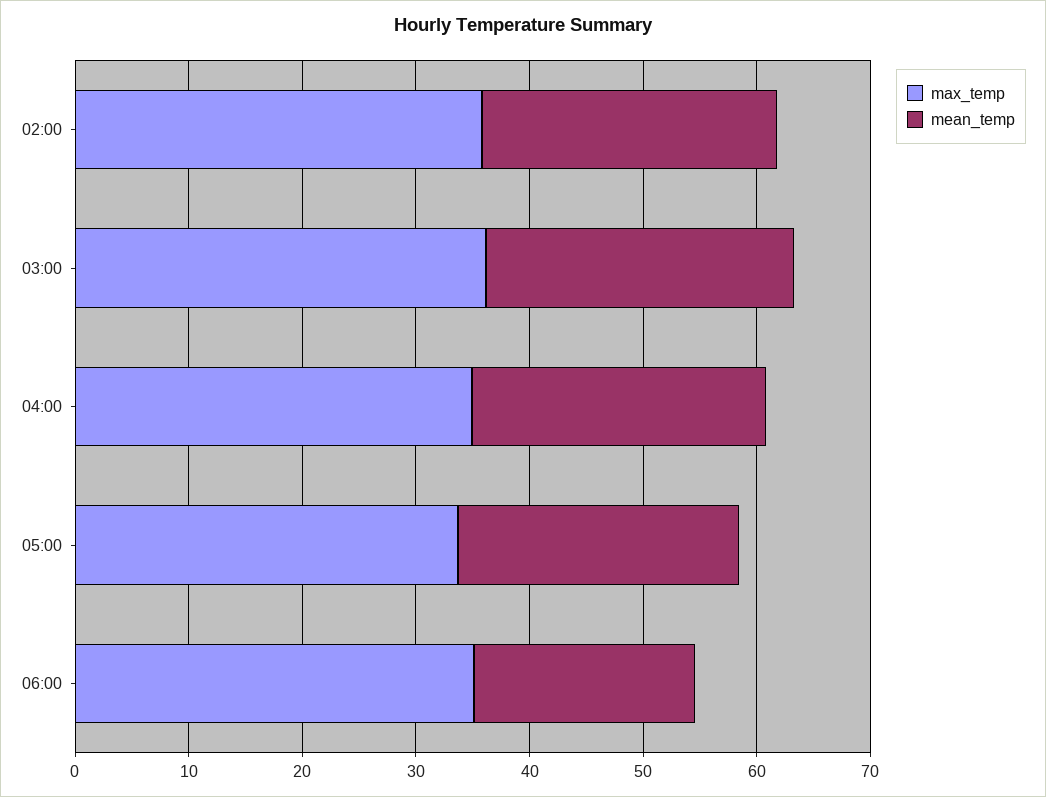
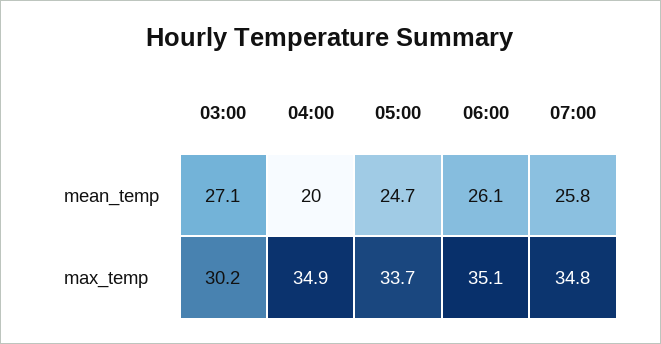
max_temp, 02:00: 36 -> none
mean_temp, 02:00: 26 -> none
max_temp, 03:00: 36 -> 30.2
mean_temp, 04:00: 26 -> 20
mean_temp, 06:00: 20 -> 26.1
mean_temp, 07:00: none -> 25.8
max_temp, 07:00: none -> 34.8

